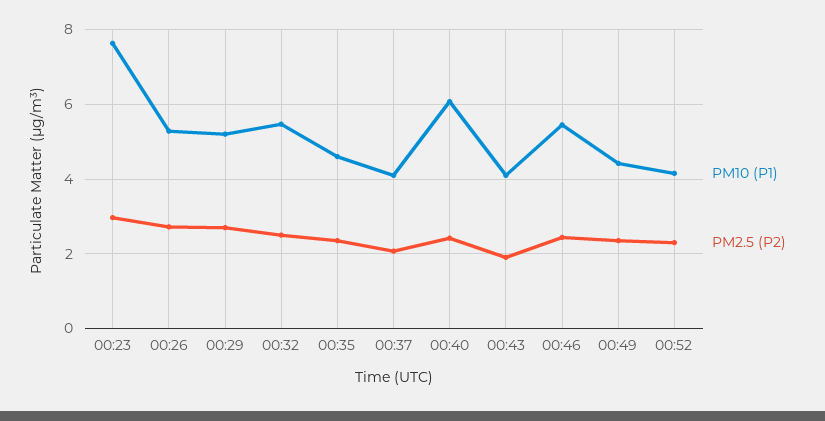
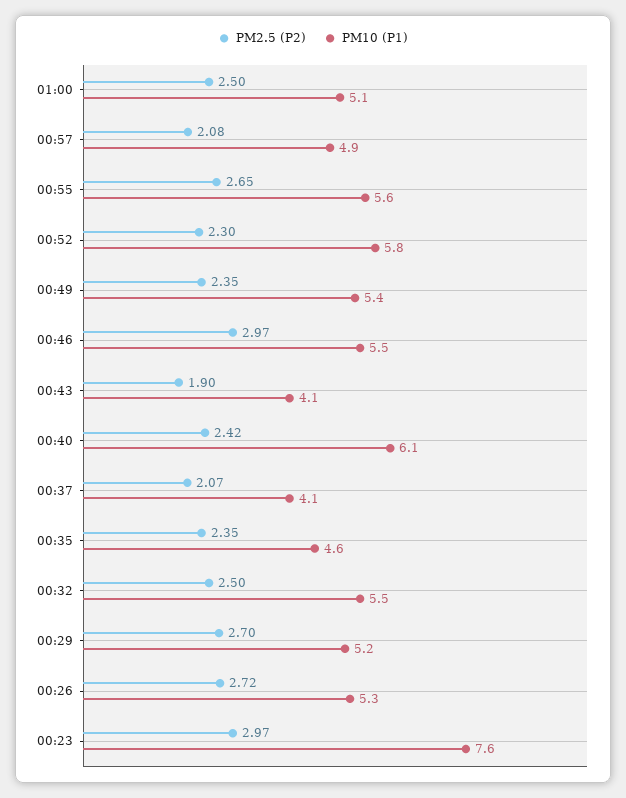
PM2.5 (P2), 00:46: 2.4 -> 2.97
PM10 (P1), 00:49: 4.4 -> 5.4
PM10 (P1), 00:52: 4.2 -> 5.8
PM2.5 (P2), 01:00: none -> 2.5
PM10 (P1), 01:00: none -> 5.1
PM2.5 (P2), 00:57: none -> 2.08
PM10 (P1), 00:57: none -> 4.9
PM2.5 (P2), 00:55: none -> 2.65
PM10 (P1), 00:55: none -> 5.6

